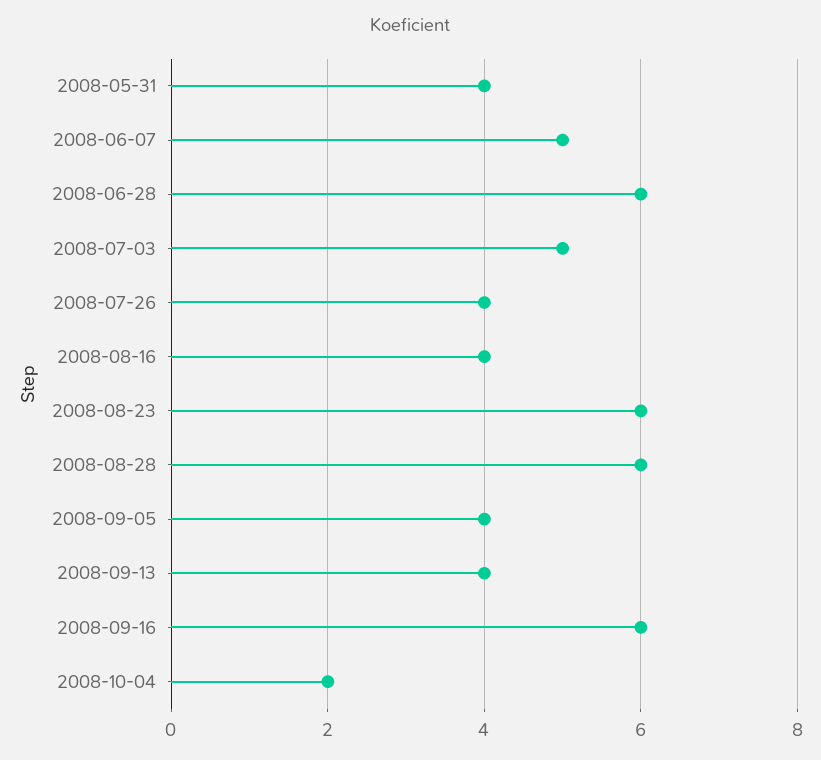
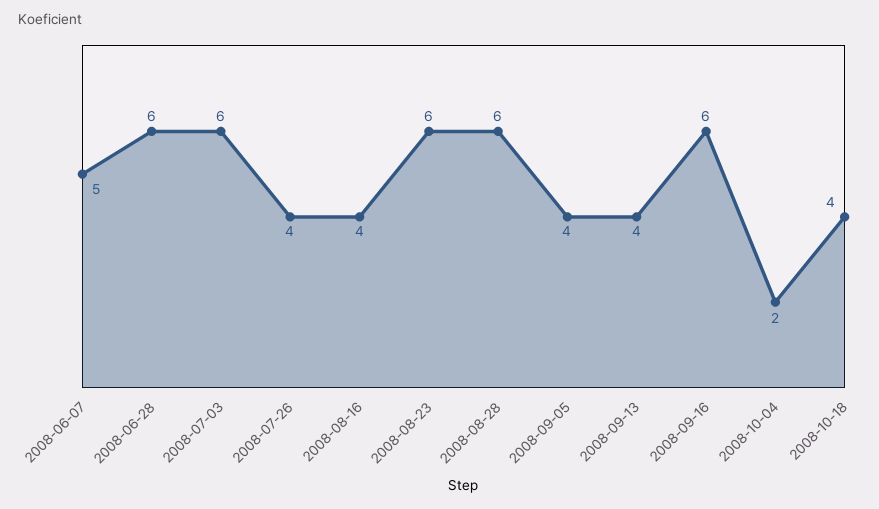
2008-05-31: 4 -> none
2008-07-03: 5 -> 6
2008-10-18: none -> 4

